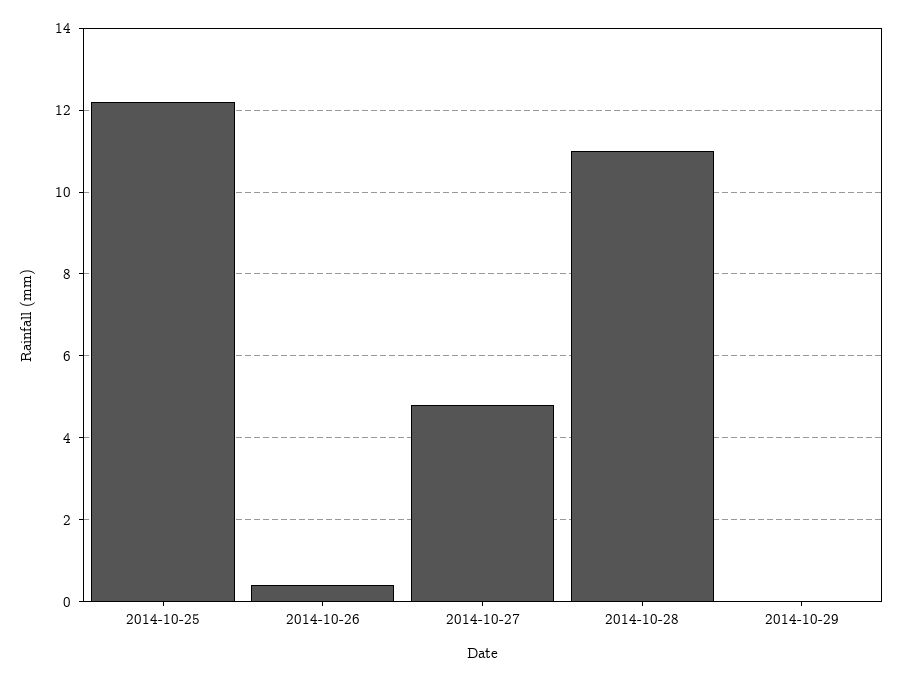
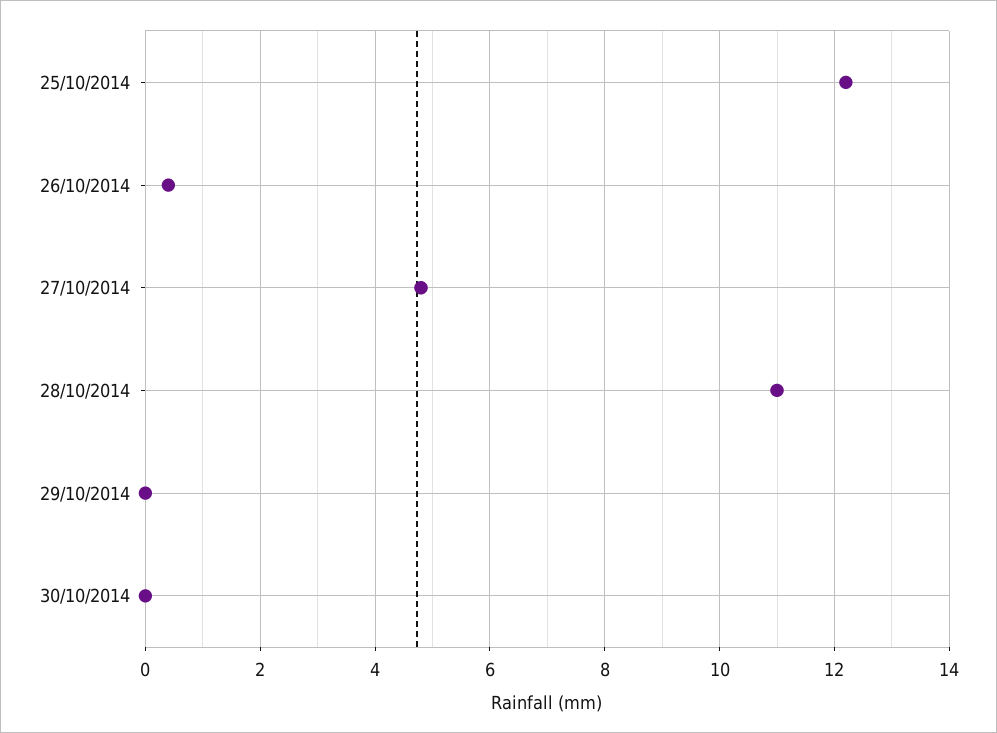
30/10/2014: none -> 0

